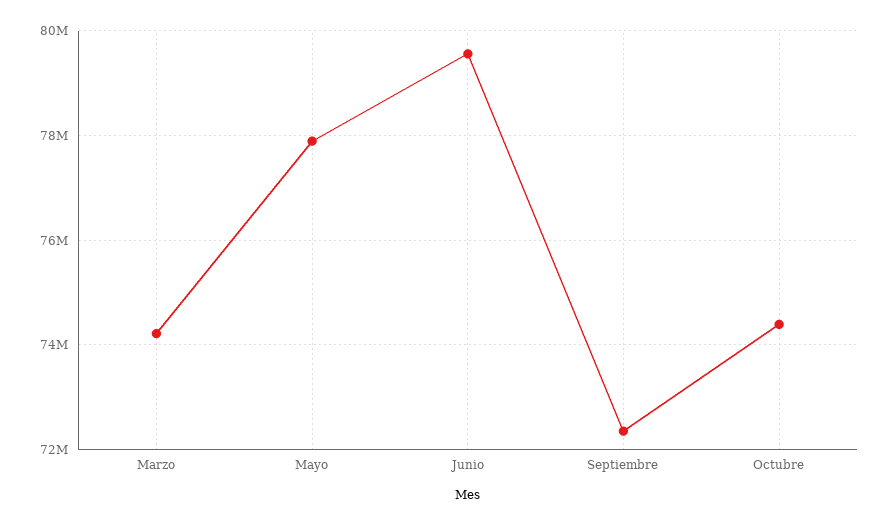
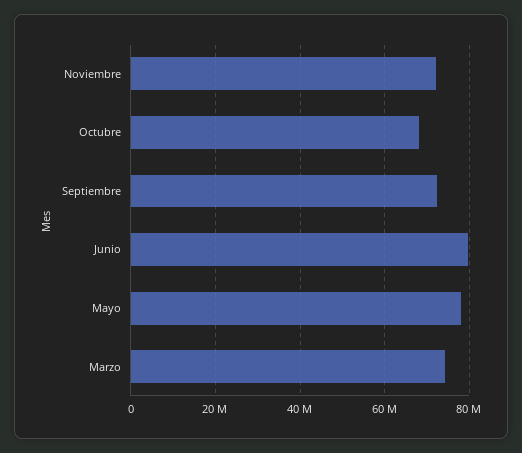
Octubre: 74400000 -> 68000000
Noviembre: none -> 72000000

